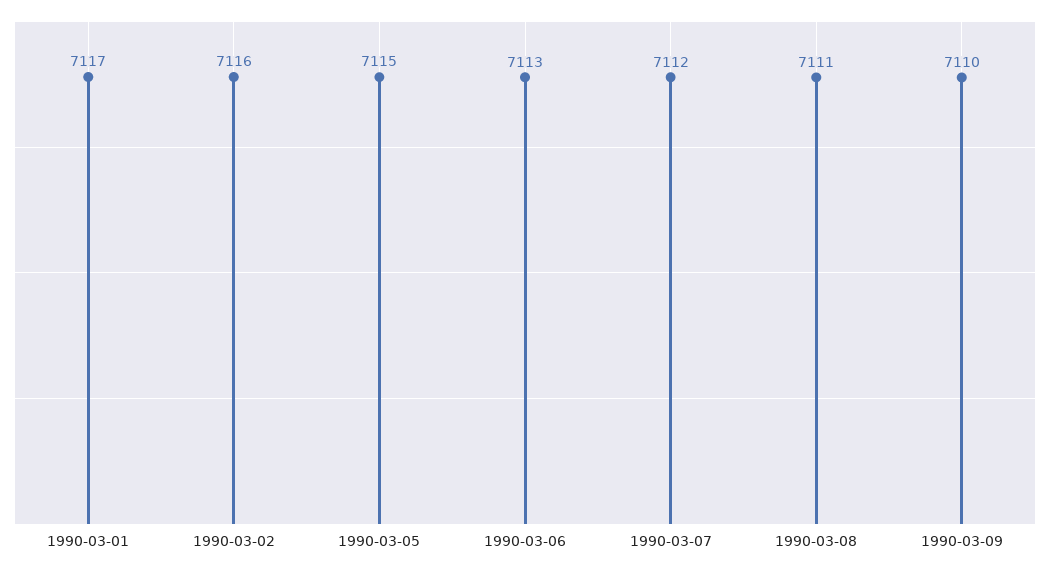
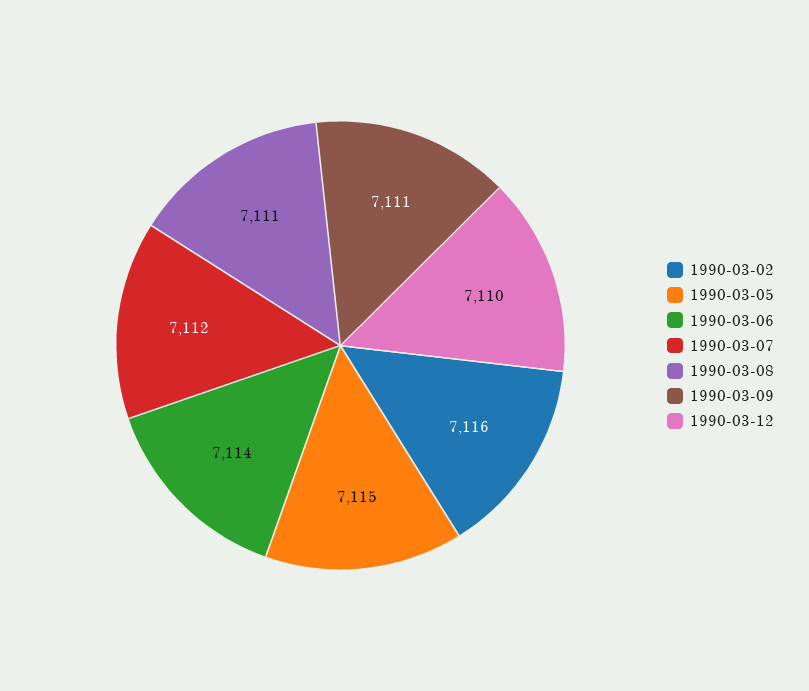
1990-03-01: 7117 -> none
1990-03-06: 7113 -> 7114
1990-03-09: 7110 -> 7111
1990-03-12: none -> 7110

